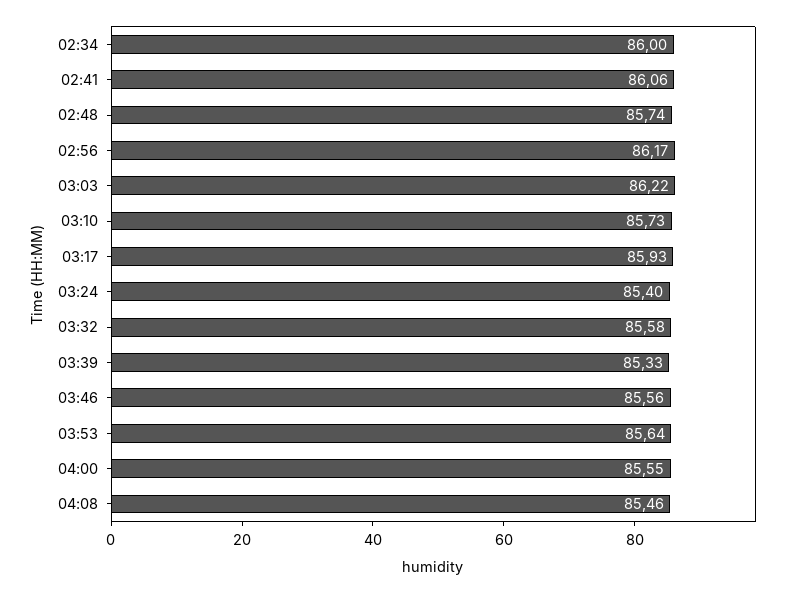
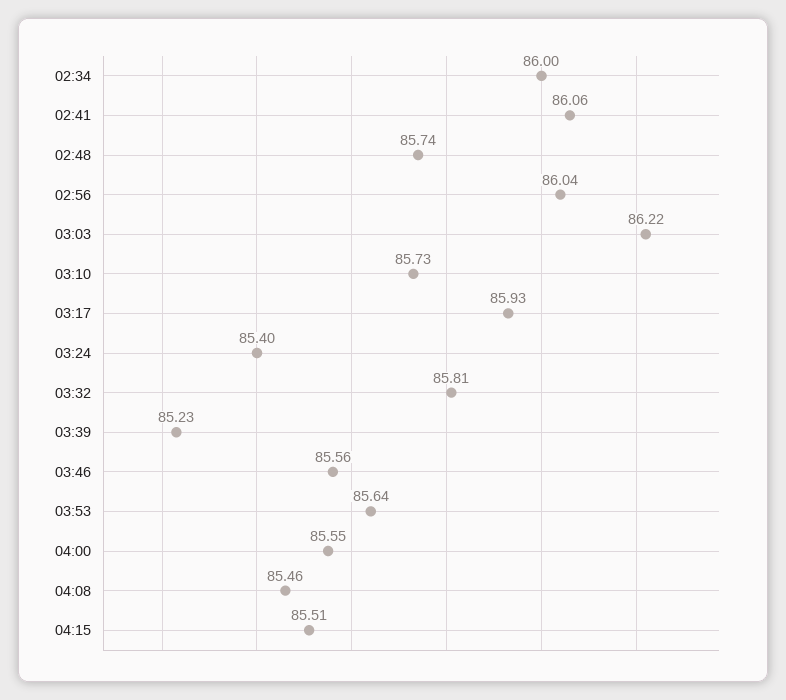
02:56: 86.17 -> 86.04
03:32: 85.58 -> 85.81
03:39: 85.33 -> 85.23
04:15: none -> 85.51

